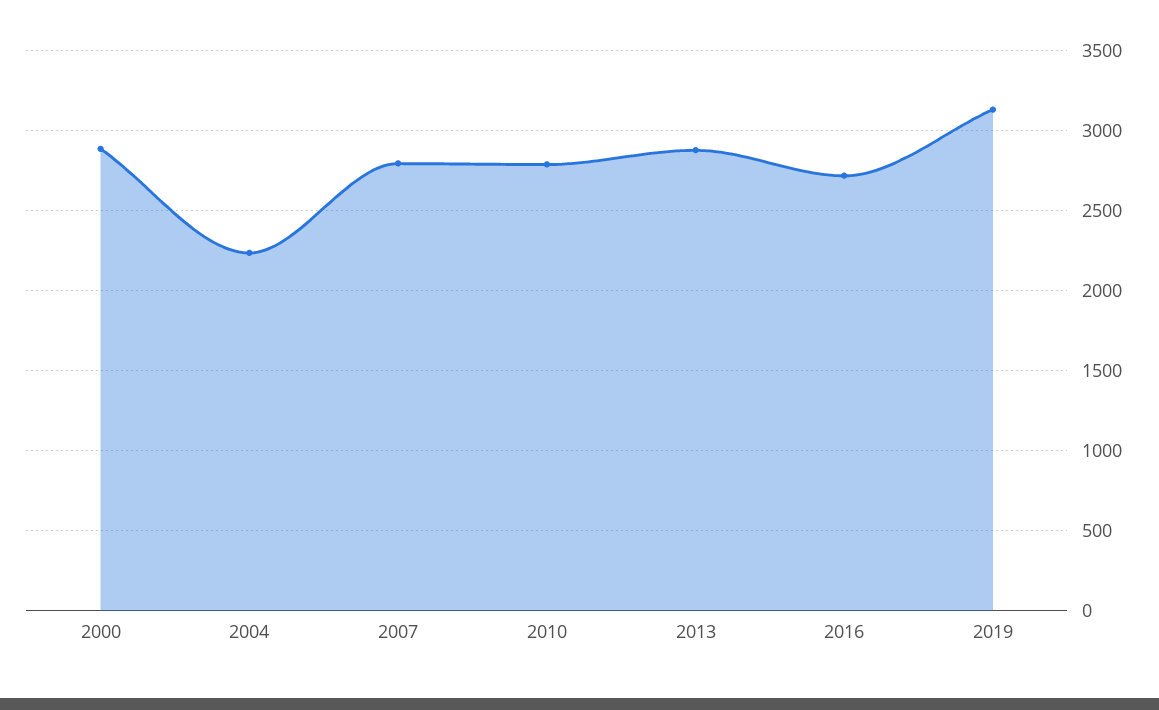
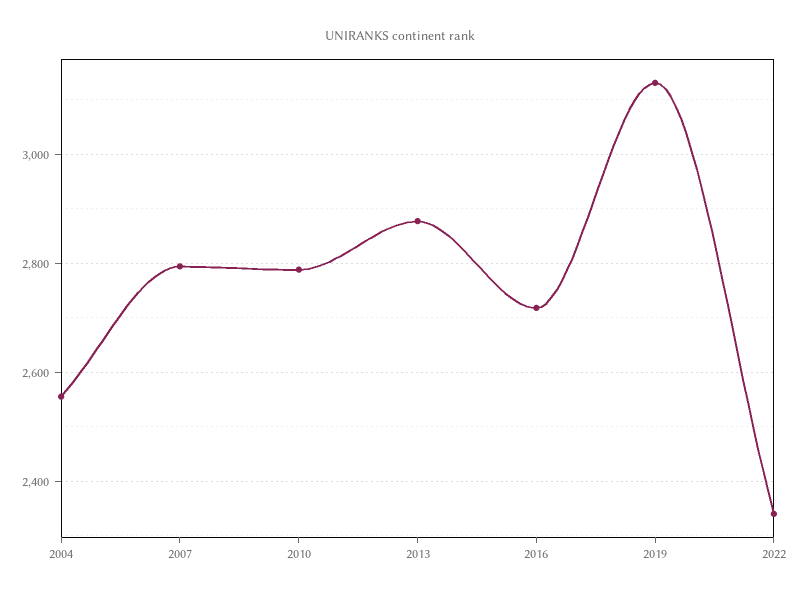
2000: 2900 -> none
2004: 2250 -> 2560
2022: none -> 2340

